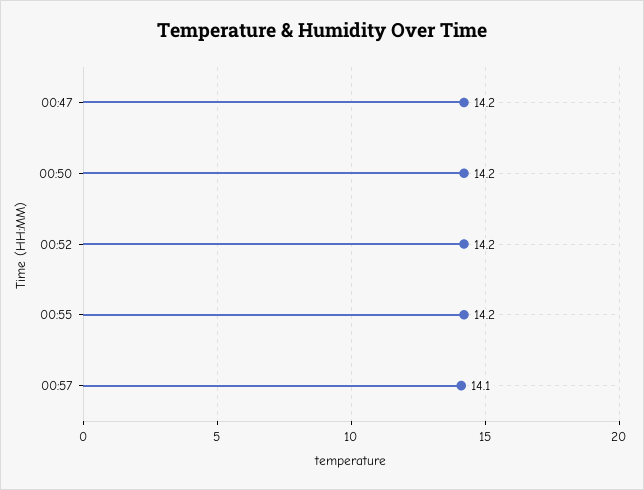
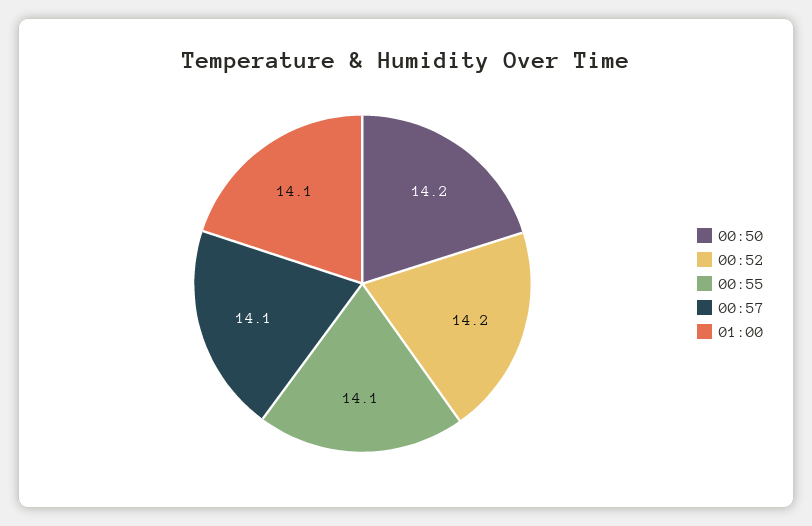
00:47: 14.2 -> none
00:55: 14.2 -> 14.1
01:00: none -> 14.1

